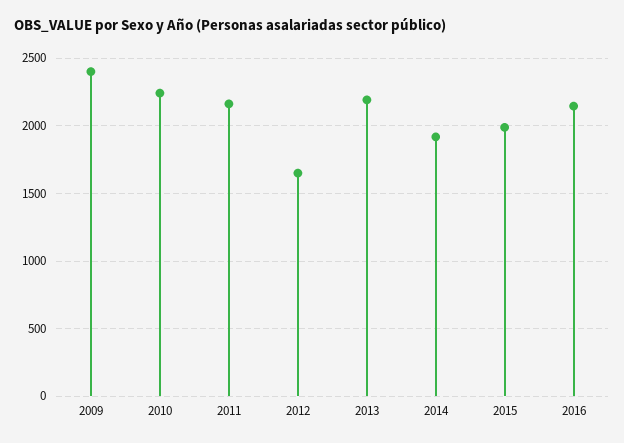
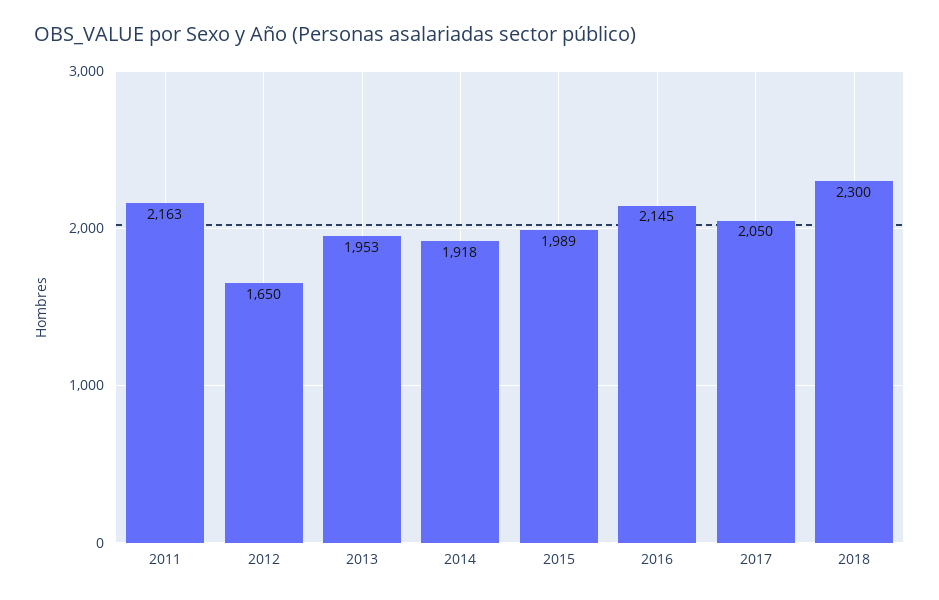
2009: 2400 -> none
2010: 2250 -> none
2013: 2200 -> 1953
2017: none -> 2050
2018: none -> 2300

